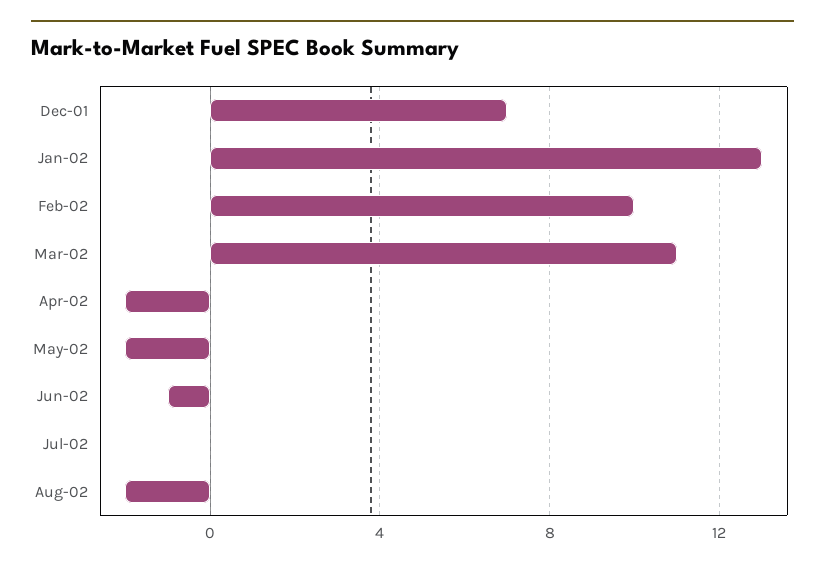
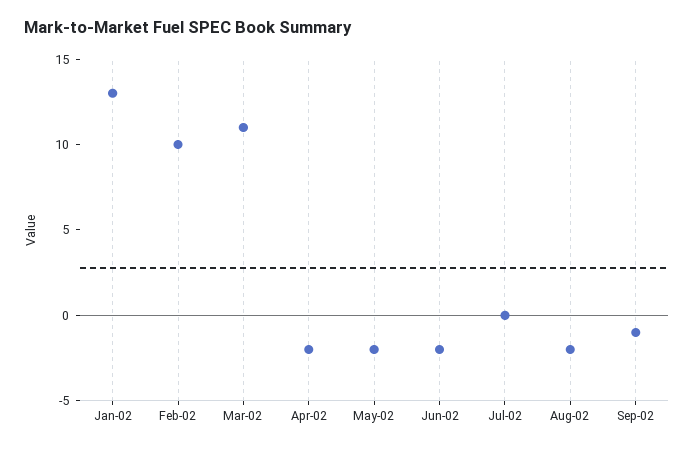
Dec-01: 7 -> none
Jun-02: -1 -> -2
Sep-02: none -> -1

